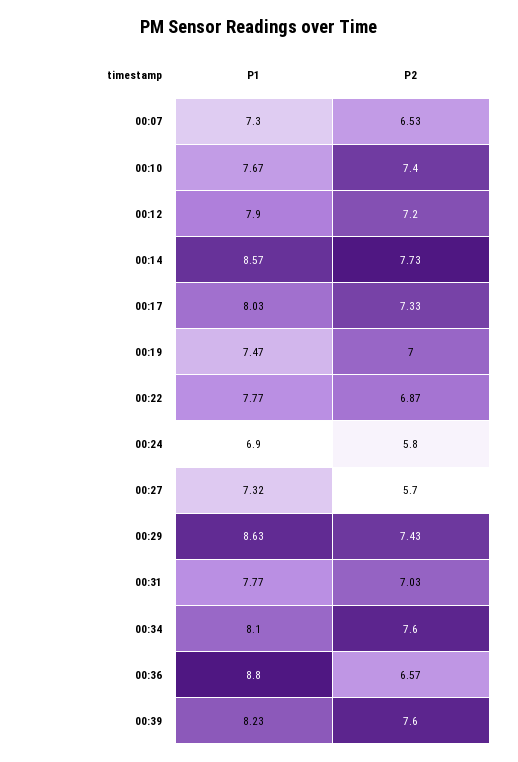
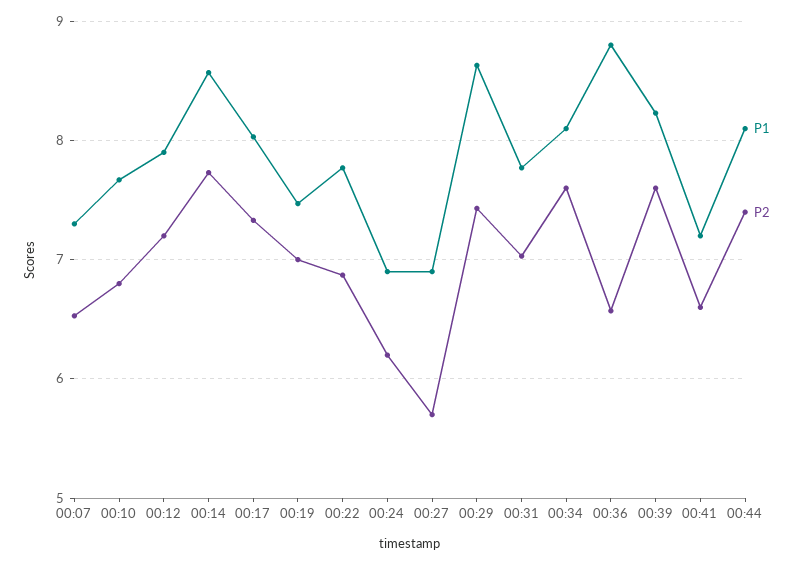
P2, 00:10: 7.4 -> 6.8
P2, 00:24: 5.8 -> 6.2
P1, 00:27: 7.32 -> 6.9
P1, 00:41: none -> 7.2
P2, 00:41: none -> 6.6
P1, 00:44: none -> 8.1
P2, 00:44: none -> 7.4

